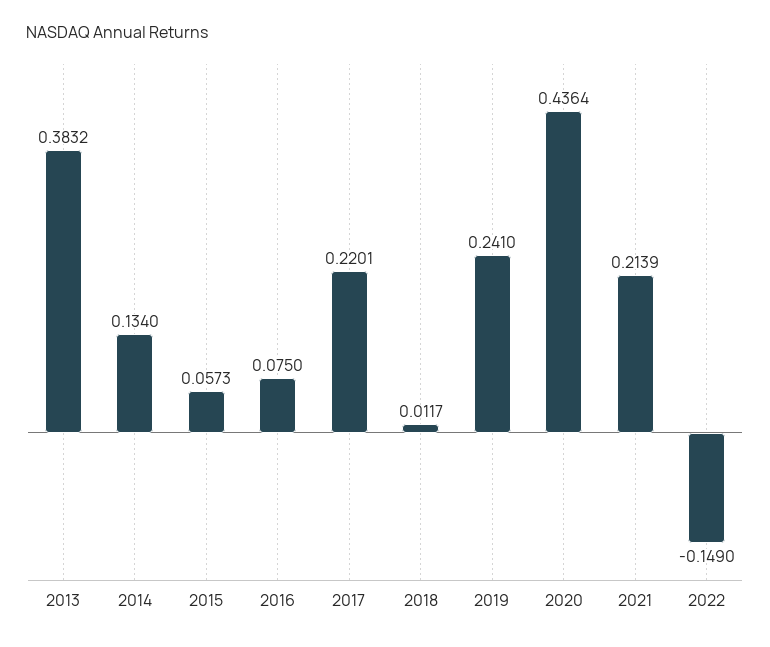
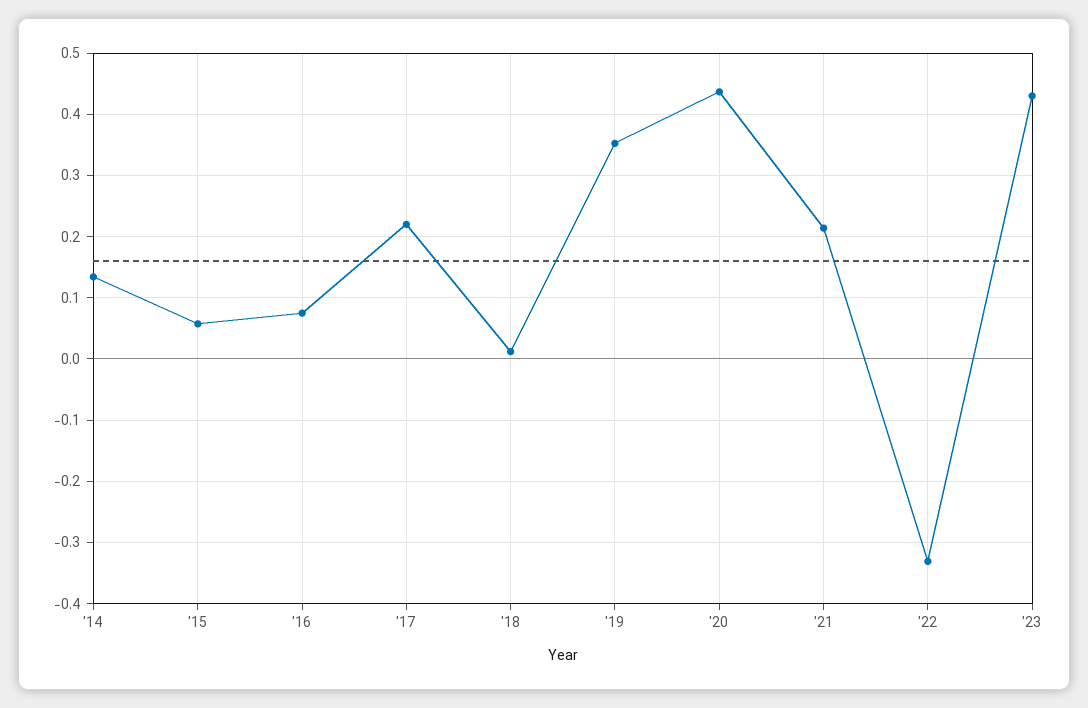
2013: 0.3832 -> none
2019: 0.241 -> 0.35
2022: -0.149 -> -0.33
'23: none -> 0.43

